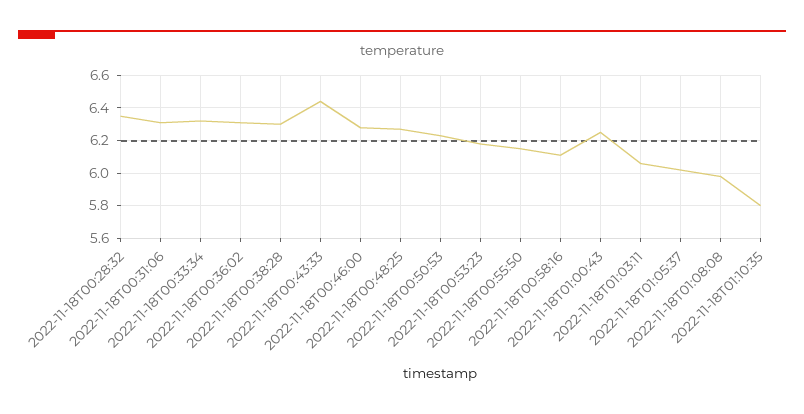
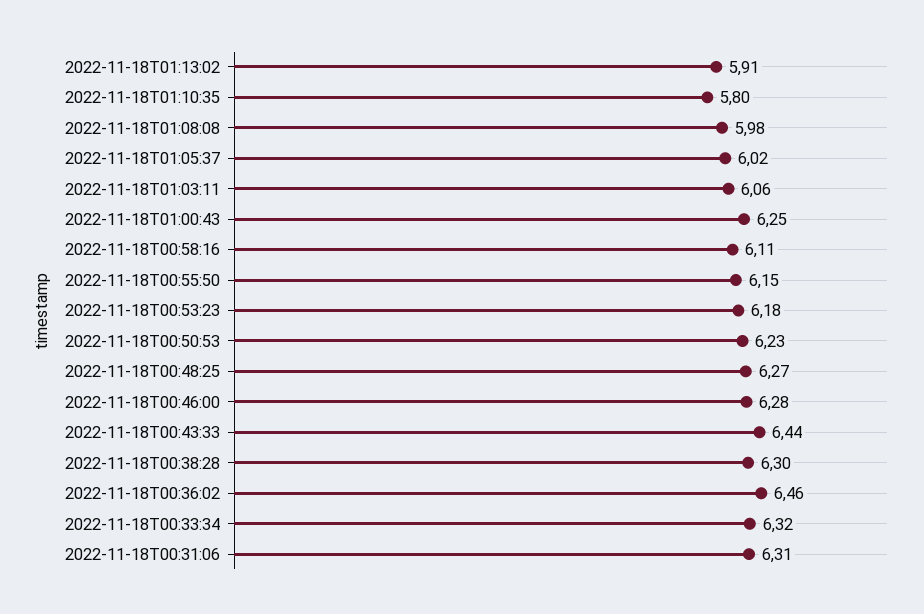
2022-11-18T00:28:32: 6.35 -> none
2022-11-18T00:36:02: 6.3 -> 6.46
2022-11-18T01:13:02: none -> 5.91

